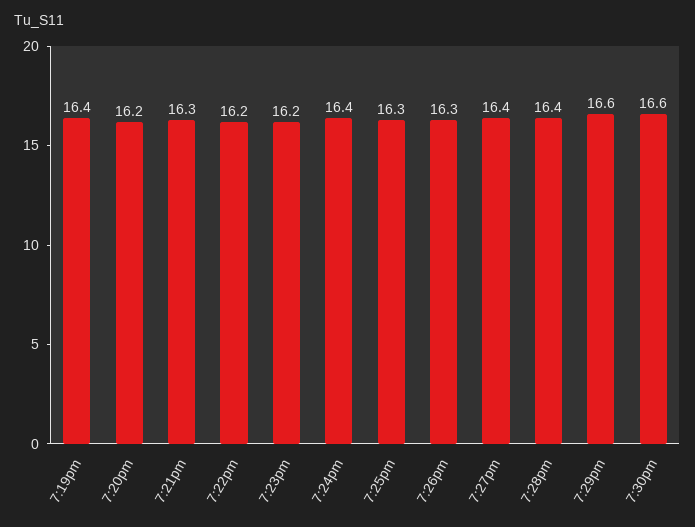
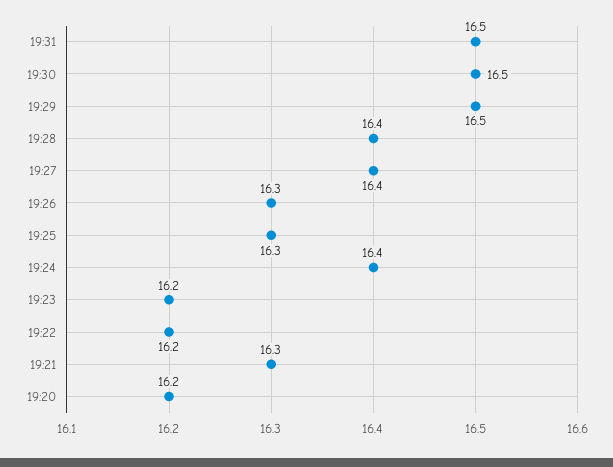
7:19pm: 16.4 -> none
7:29pm: 16.6 -> 16.5
7:30pm: 16.6 -> 16.5
19:31: none -> 16.5

